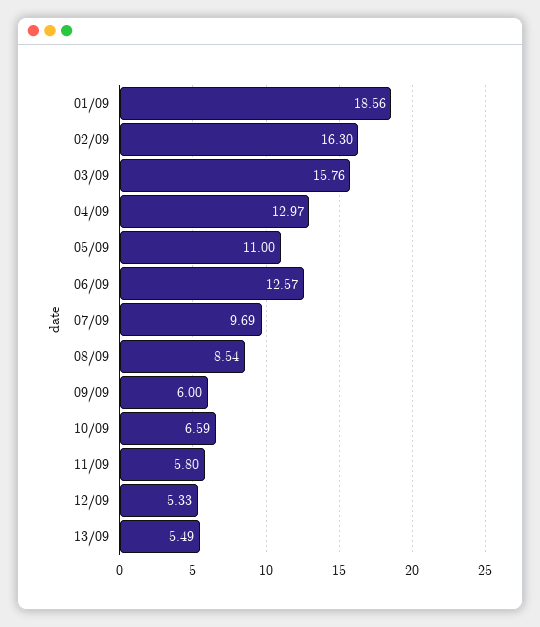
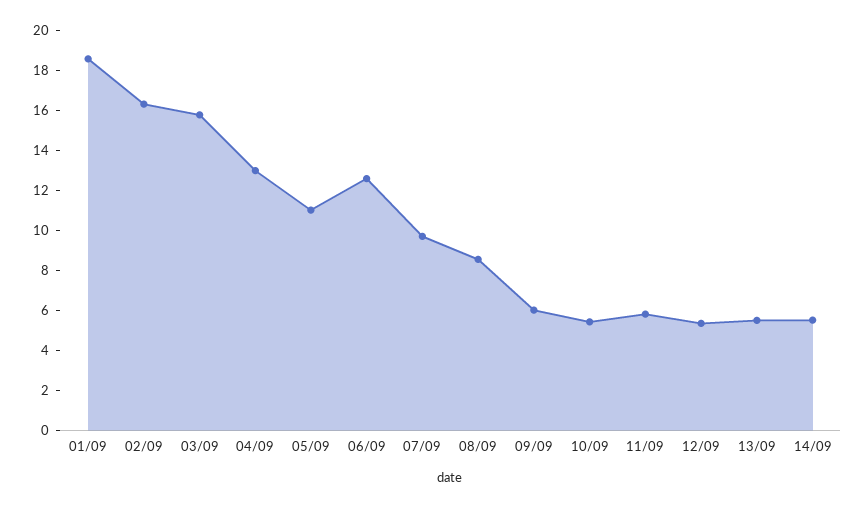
10/09: 6.59 -> 5.5
14/09: none -> 5.5

